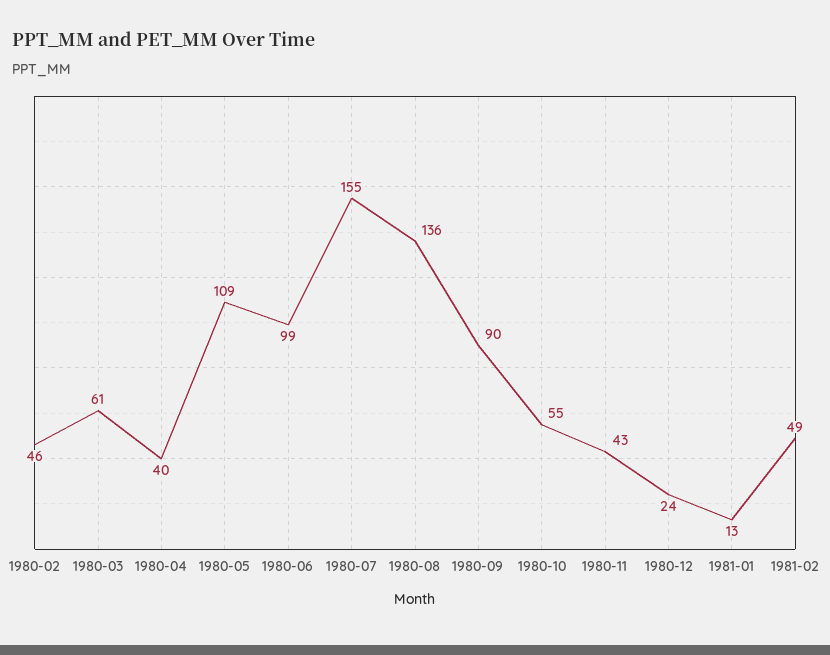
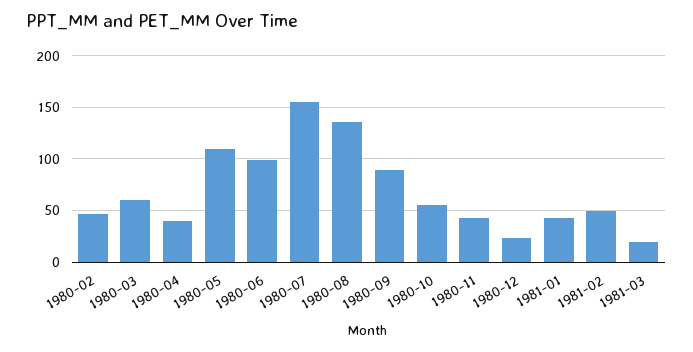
1981-01: 13 -> 40
1981-03: none -> 20

